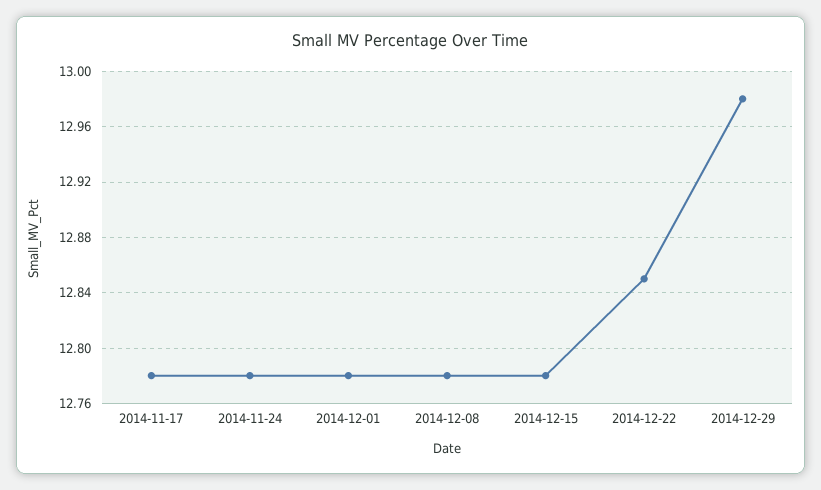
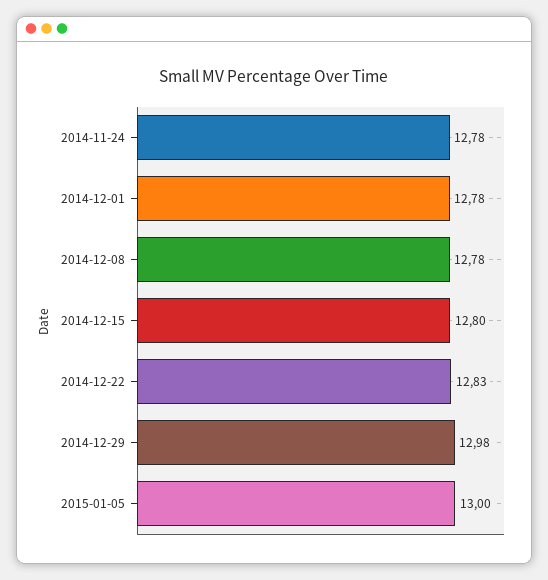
2014-11-17: 12.78 -> none
2014-12-15: 12.78 -> 12.8
2014-12-22: 12.85 -> 12.83
2015-01-05: none -> 13

